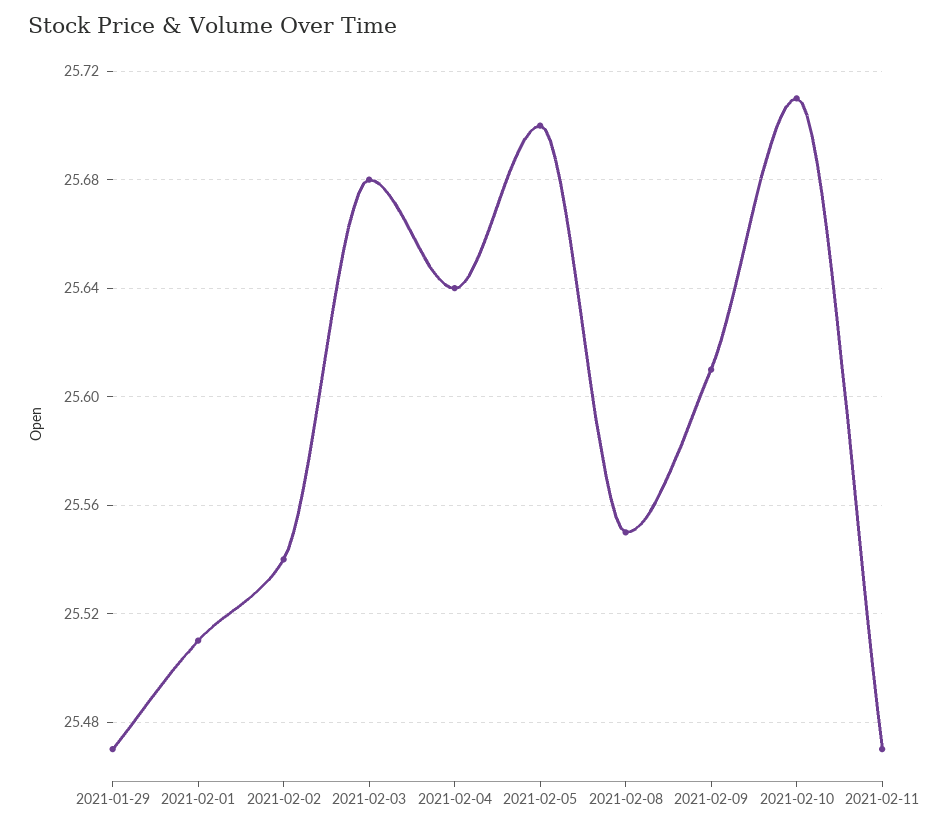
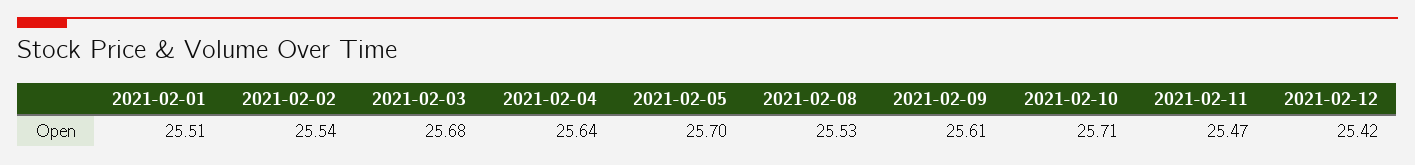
2021-01-29: 25.47 -> none
2021-02-08: 25.55 -> 25.53
2021-02-12: none -> 25.42

